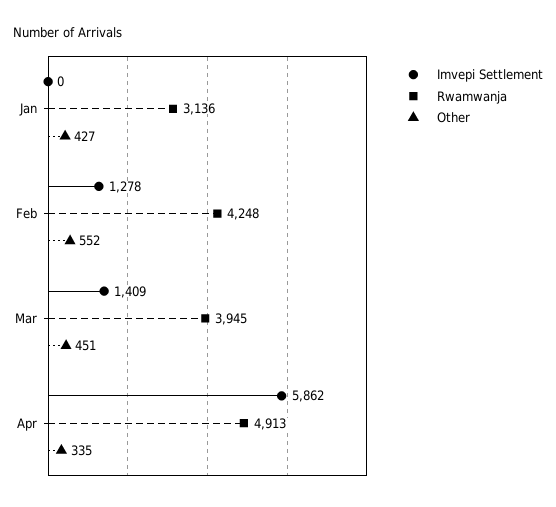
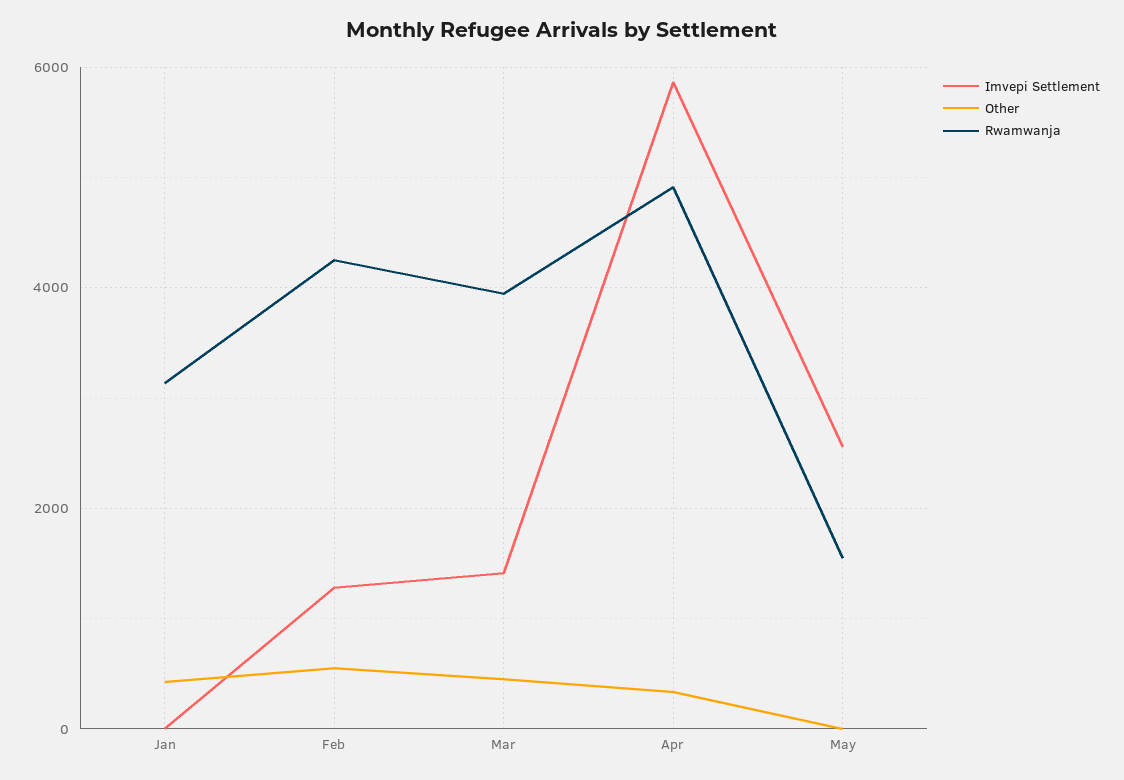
Imvepi Settlement, May: none -> 2600
Other, May: none -> 0
Rwamwanja, May: none -> 1600

